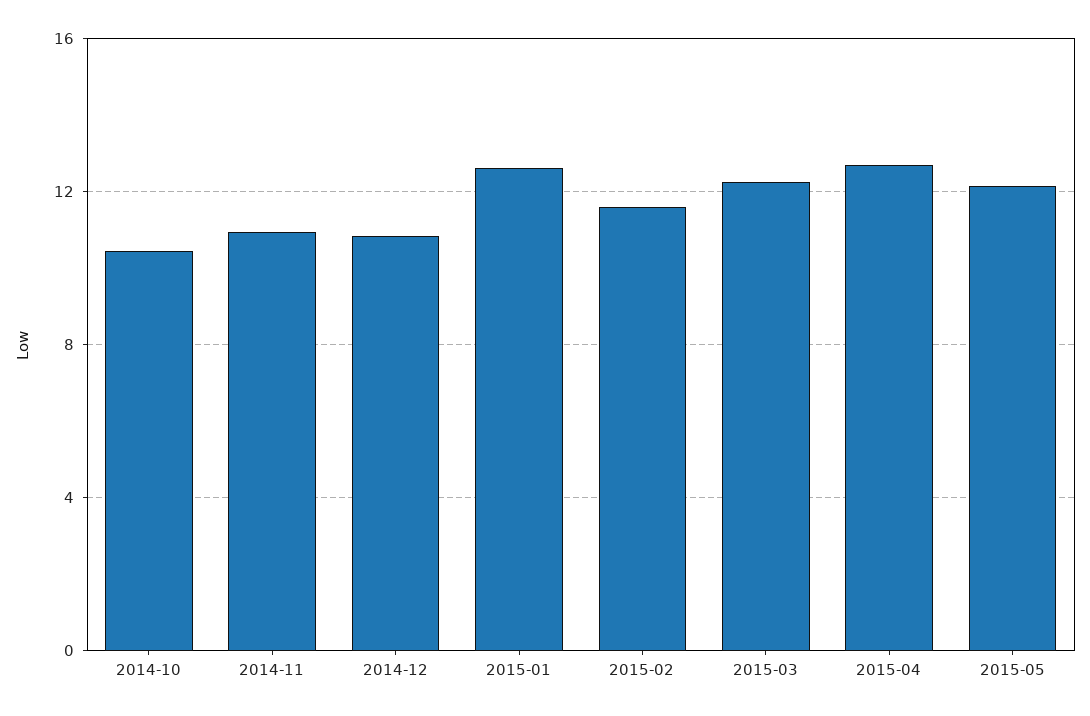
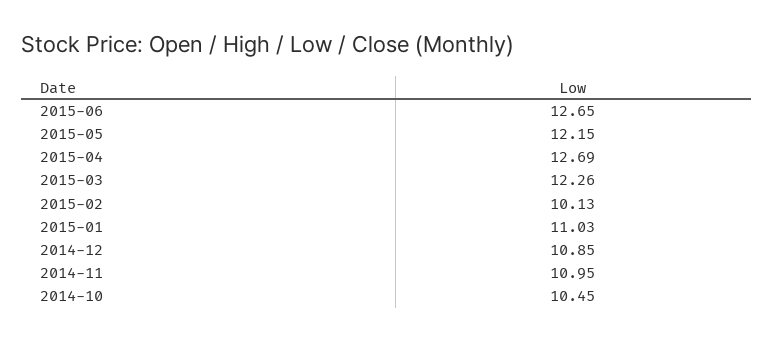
2015-01: 12.5 -> 11.03
2015-02: 11.5 -> 10.13
2015-06: none -> 12.65

